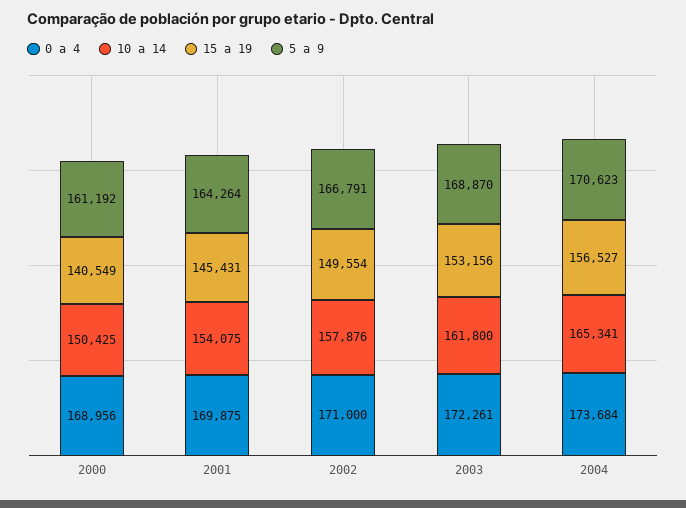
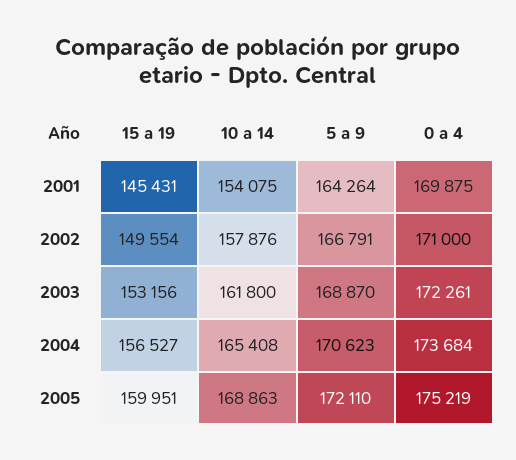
0 a 4, 2000: 168956 -> none
10 a 14, 2000: 150425 -> none
15 a 19, 2000: 140549 -> none
5 a 9, 2000: 161192 -> none
10 a 14, 2004: 165341 -> 165408
15 a 19, 2005: none -> 159951
10 a 14, 2005: none -> 168863
5 a 9, 2005: none -> 172110
0 a 4, 2005: none -> 175219

